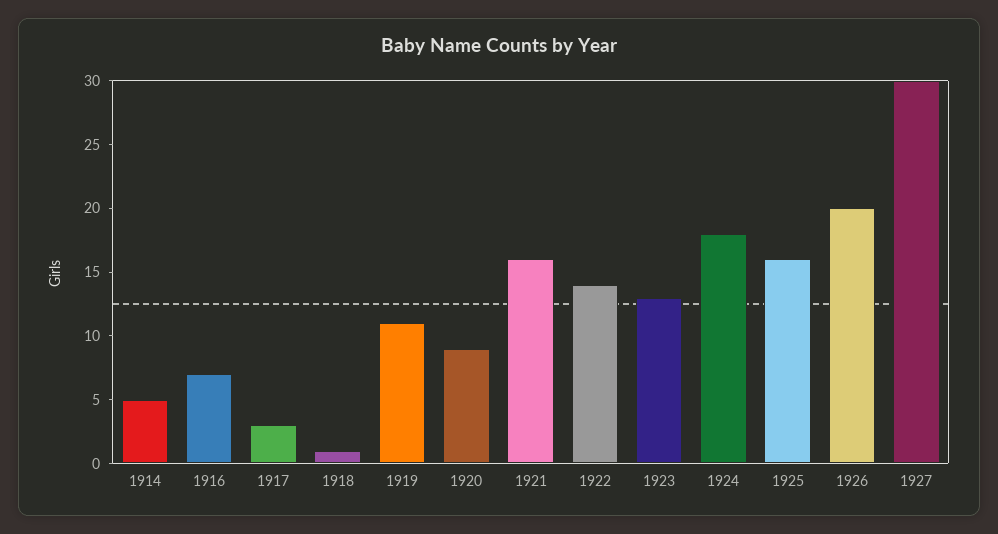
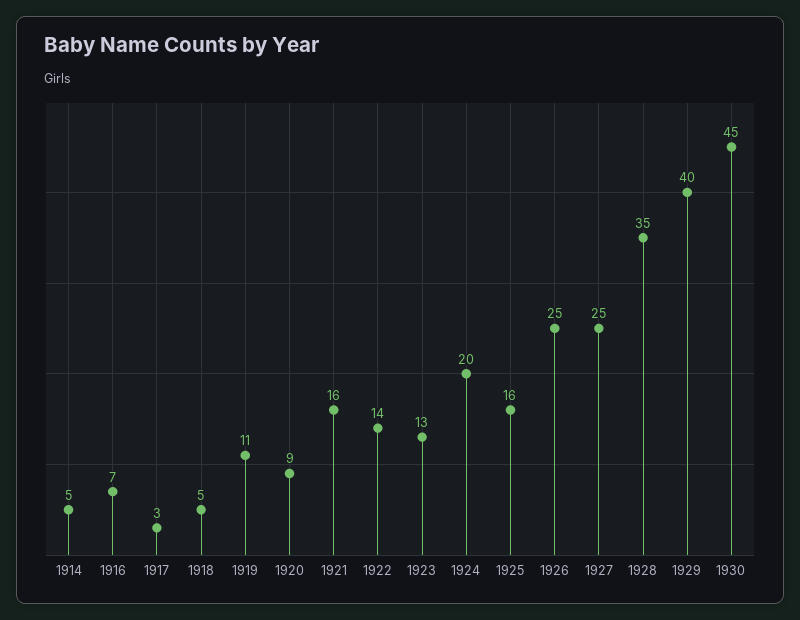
1918: 1 -> 5
1924: 18 -> 20
1926: 20 -> 25
1927: 30 -> 25
1928: none -> 35
1929: none -> 40
1930: none -> 45

